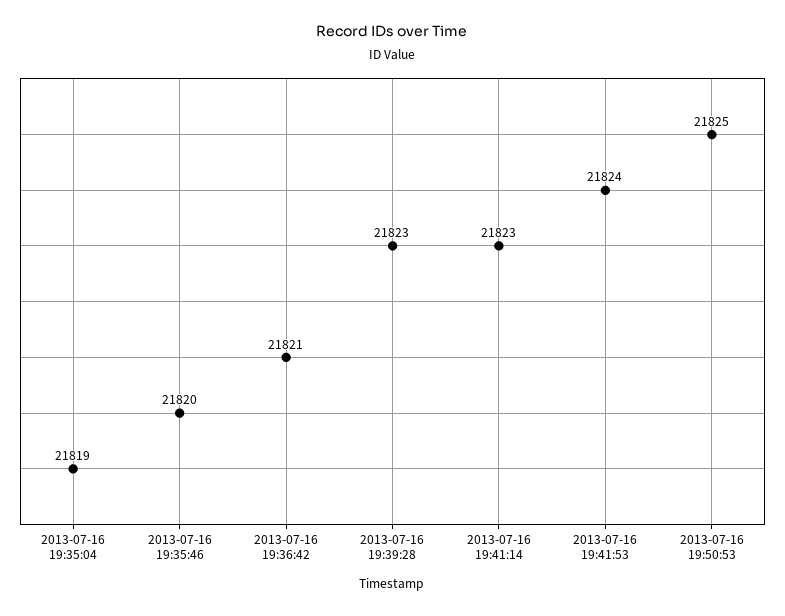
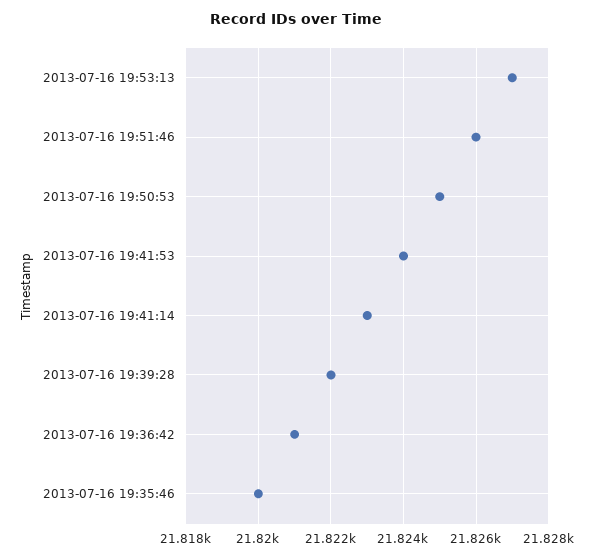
2013-07-16 19:35:04: 21819 -> none
2013-07-16 19:39:28: 21823 -> 21822
2013-07-16 19:53:13: none -> 21827
2013-07-16 19:51:46: none -> 21826

